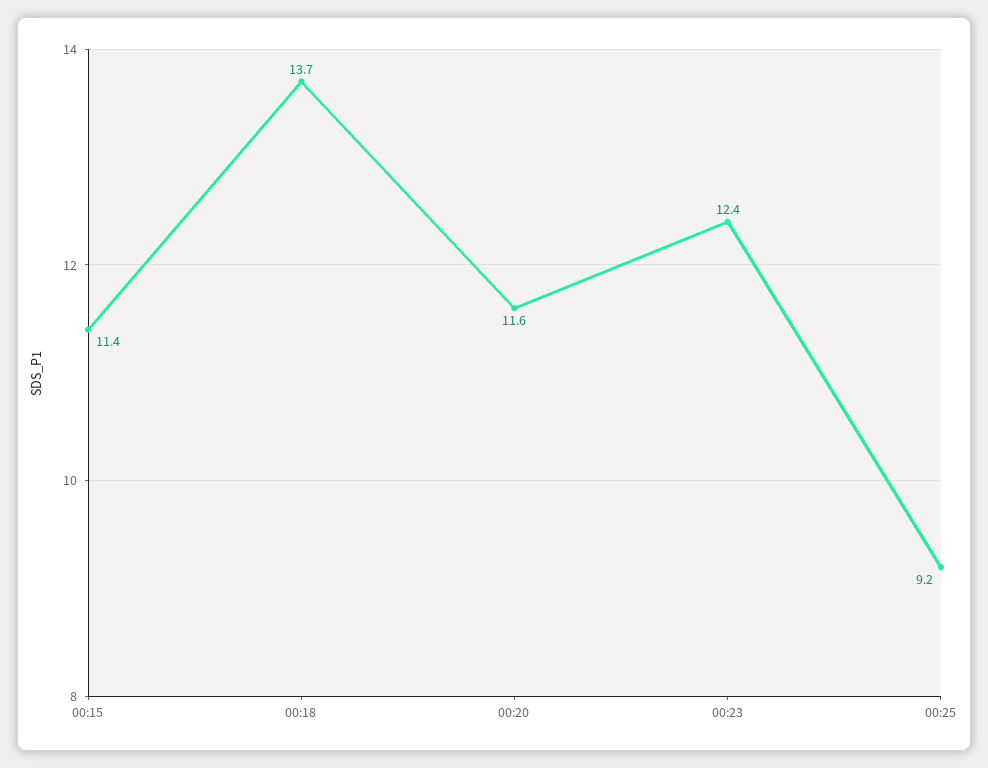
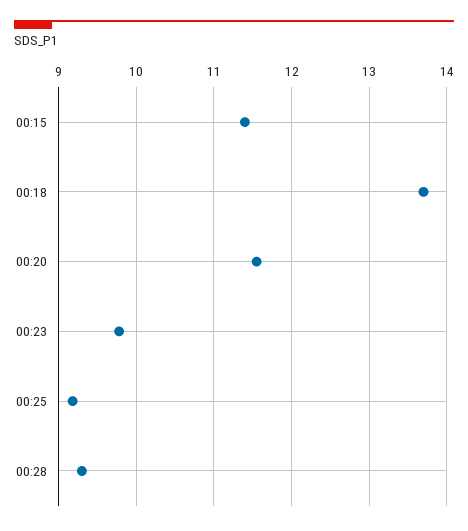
00:23: 12.4 -> 9.8
00:28: none -> 9.3

